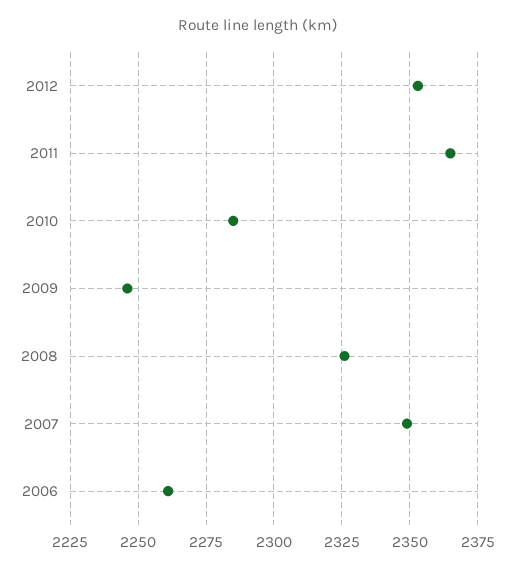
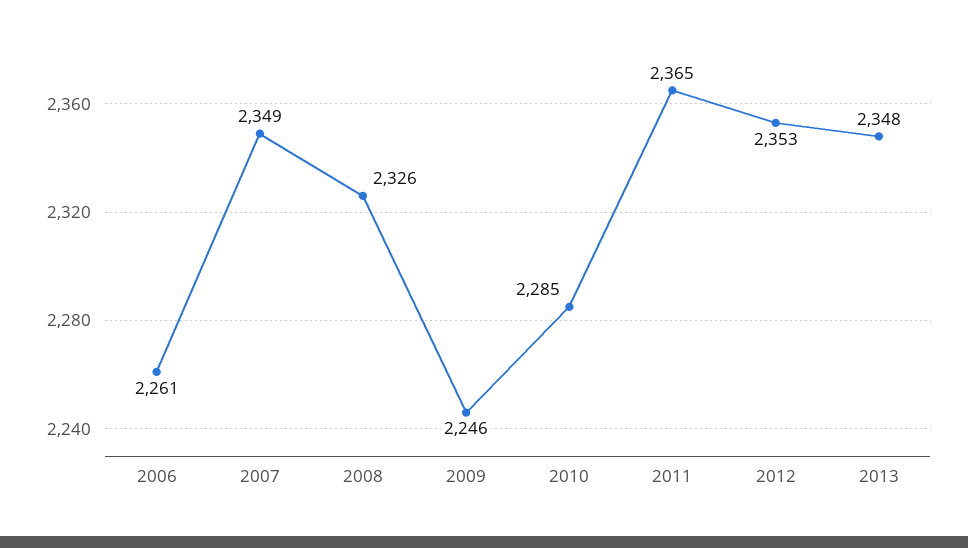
2013: none -> 2348

